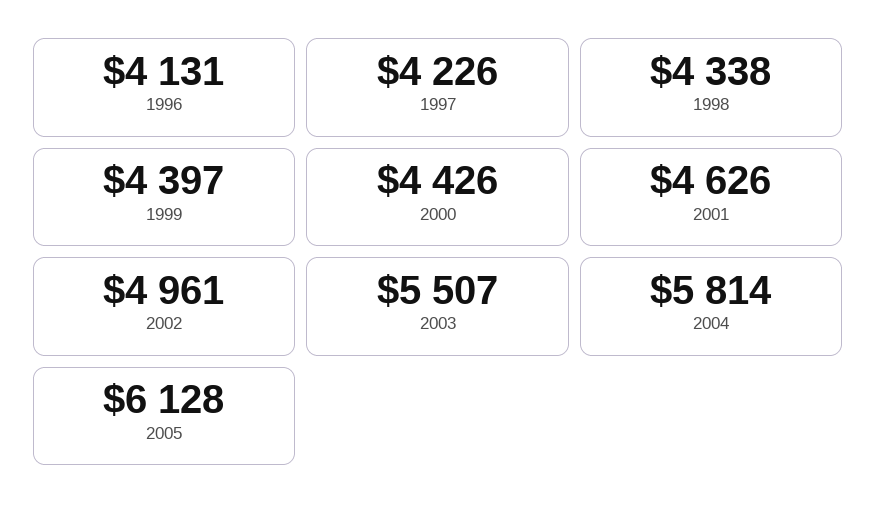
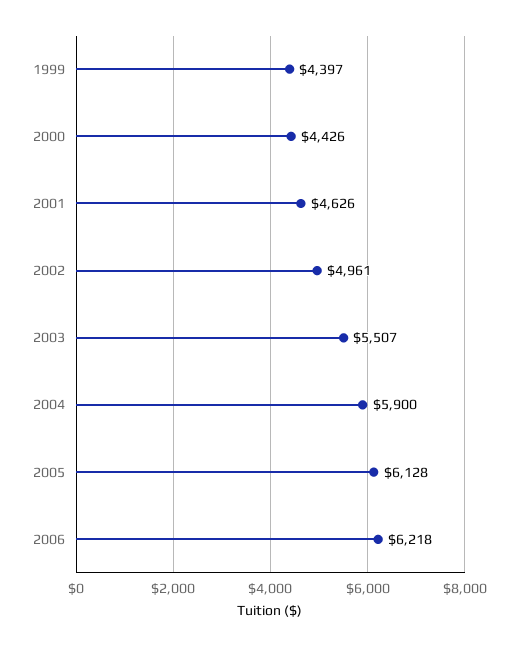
1996: 4131 -> none
1997: 4226 -> none
1998: 4338 -> none
2004: 5814 -> 5900
2006: none -> 6218

